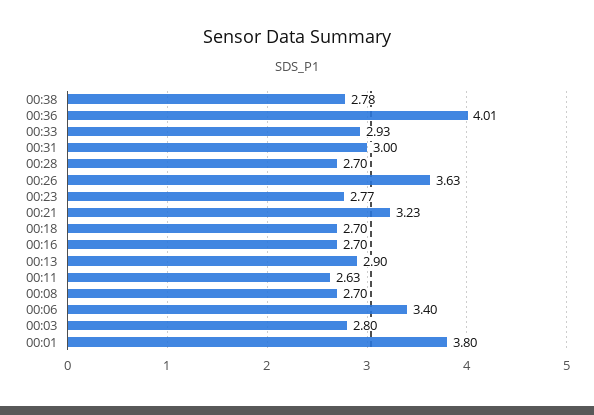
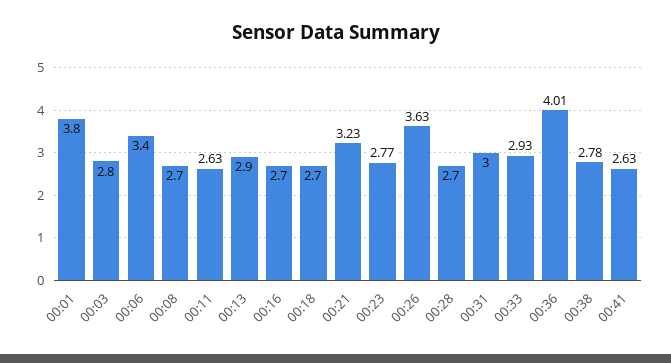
00:41: none -> 2.63

